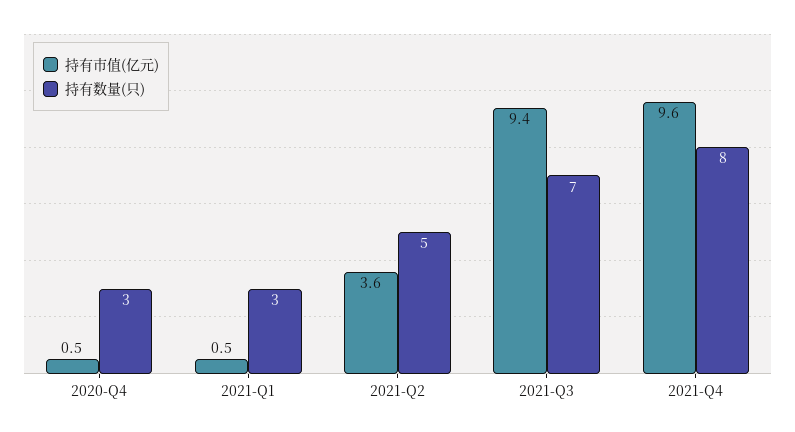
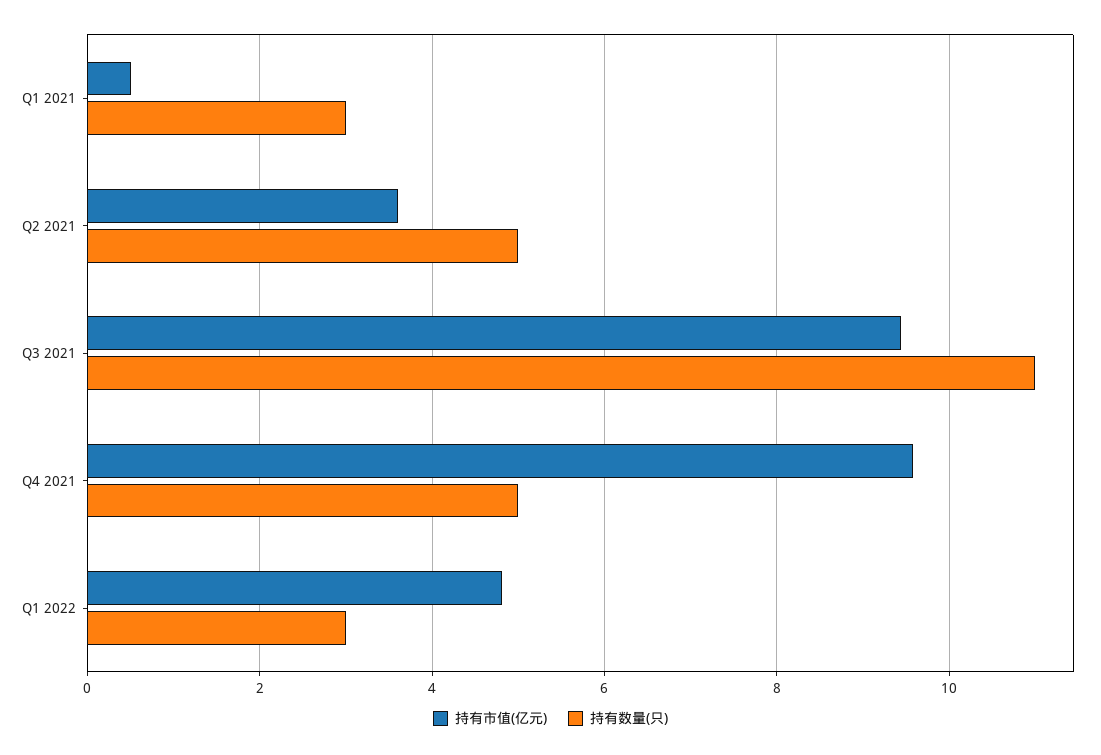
持有市值(亿元), 2020-Q4: 0.5 -> none
持有数量(只), 2020-Q4: 3 -> none
持有数量(只), 2021-Q3: 7 -> 11
持有数量(只), 2021-Q4: 8 -> 5
持有市值(亿元), Q1 2022: none -> 4.8
持有数量(只), Q1 2022: none -> 3

